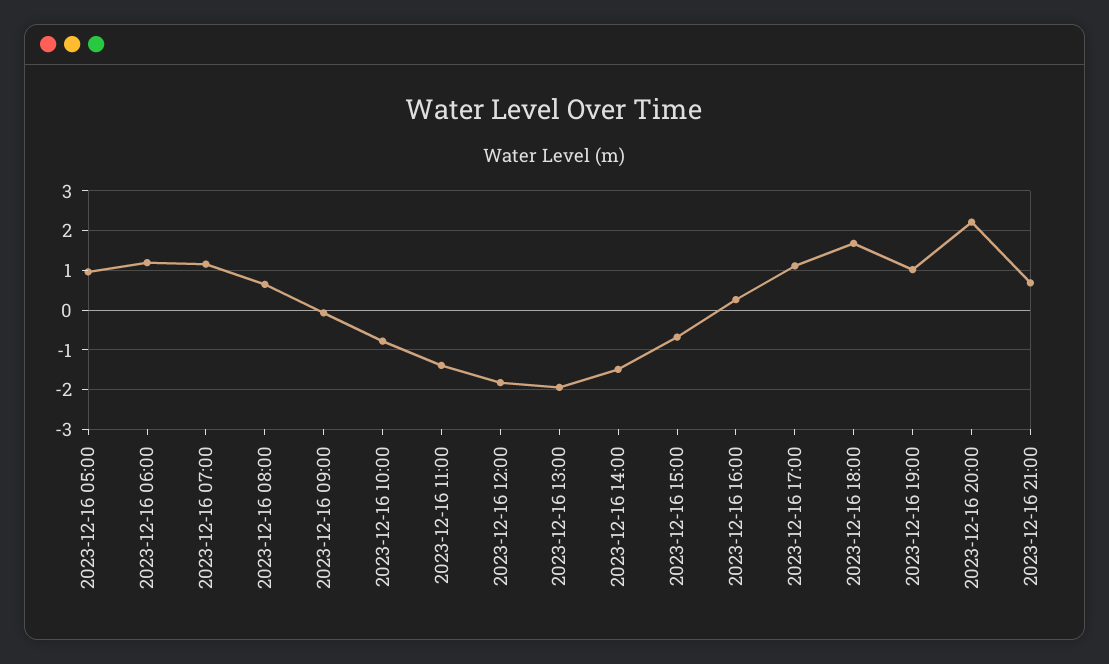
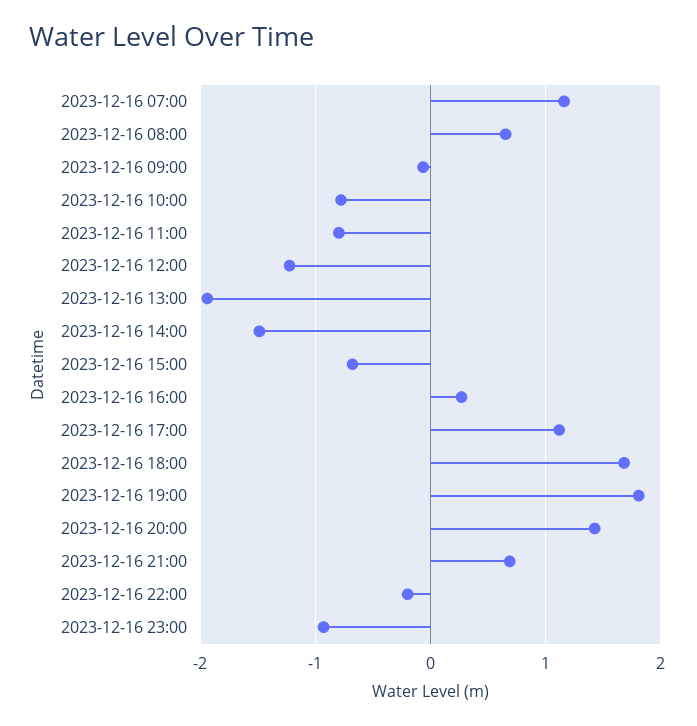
2023-12-16 05:00: 1 -> none
2023-12-16 06:00: 1.2 -> none
2023-12-16 11:00: -1.4 -> -0.8
2023-12-16 12:00: -1.8 -> -1.2
2023-12-16 19:00: 1 -> 1.8
2023-12-16 20:00: 2.2 -> 1.4
2023-12-16 22:00: none -> -0.2
2023-12-16 23:00: none -> -0.9

